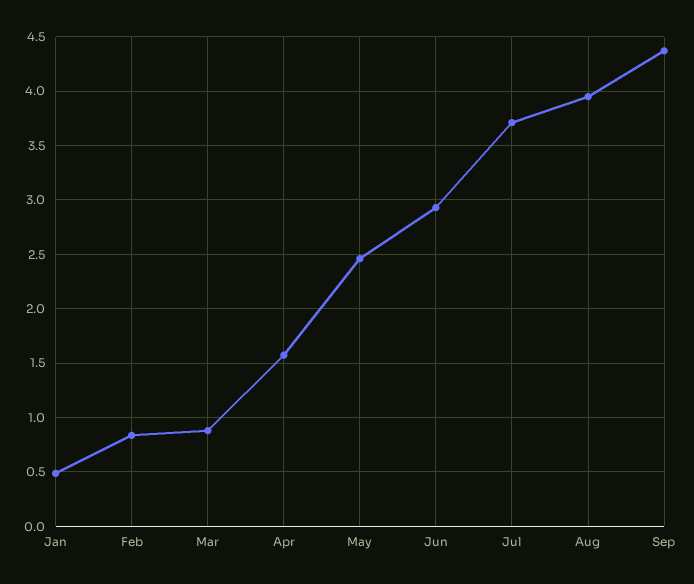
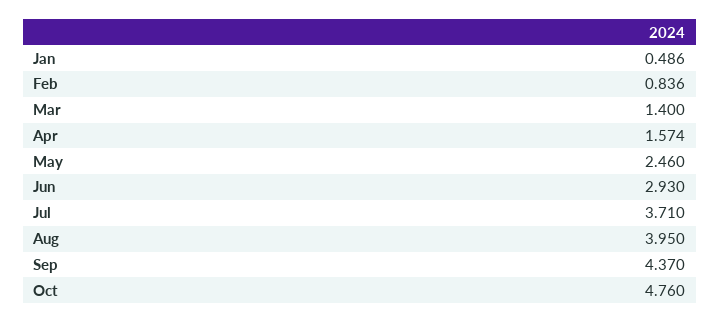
Mar: 0.9 -> 1.4
Oct: none -> 4.76

